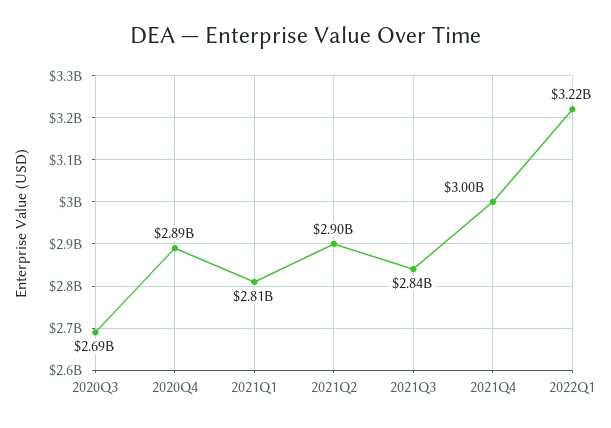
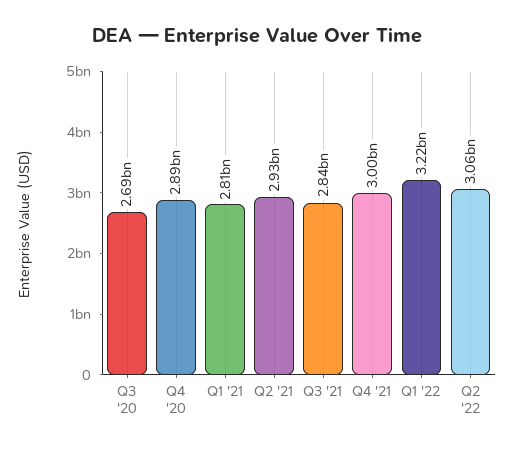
2021Q2: 2900000000 -> 2930000000
Q2 '22: none -> 3060000000

